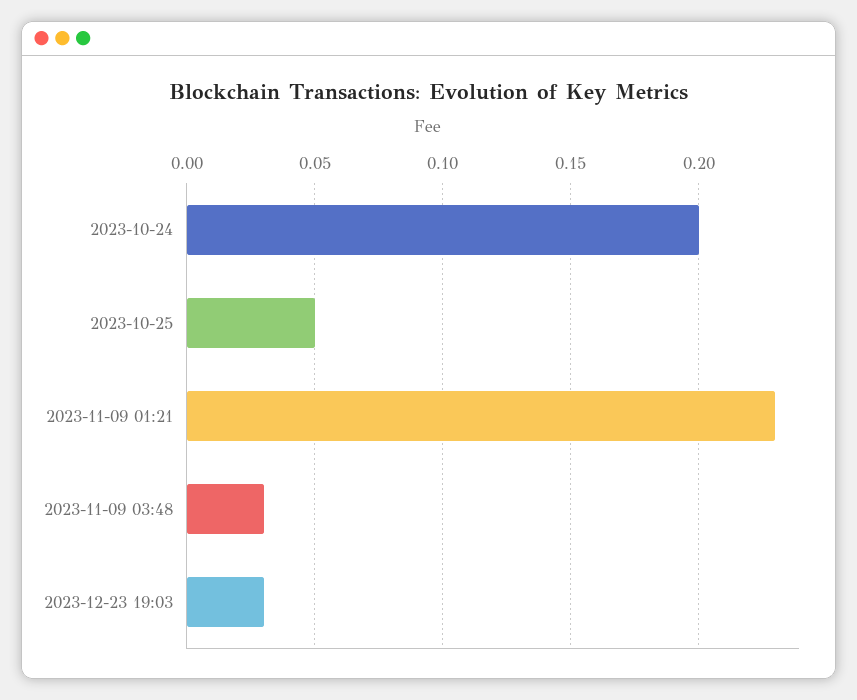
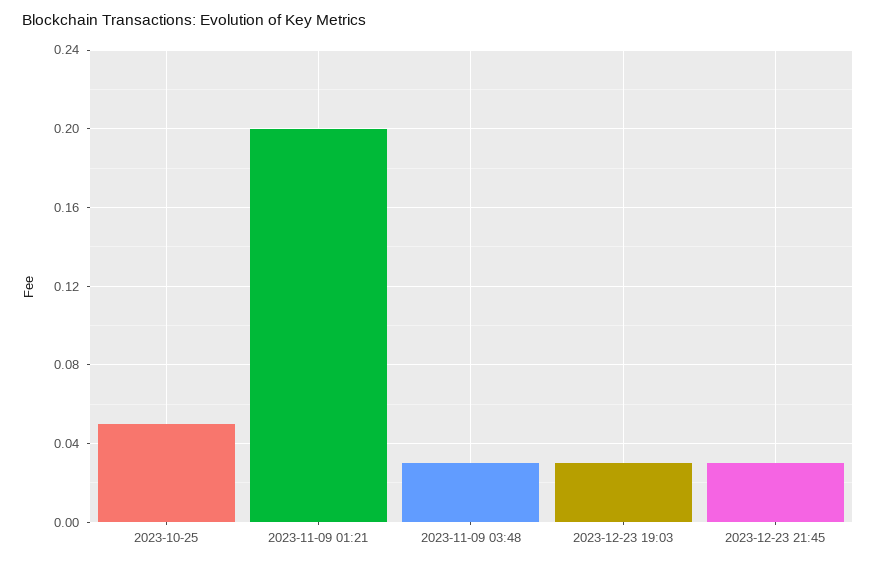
2023-10-24: 0.2 -> none
2023-11-09 01:21: 0.23 -> 0.2
2023-12-23 21:45: none -> 0.03

